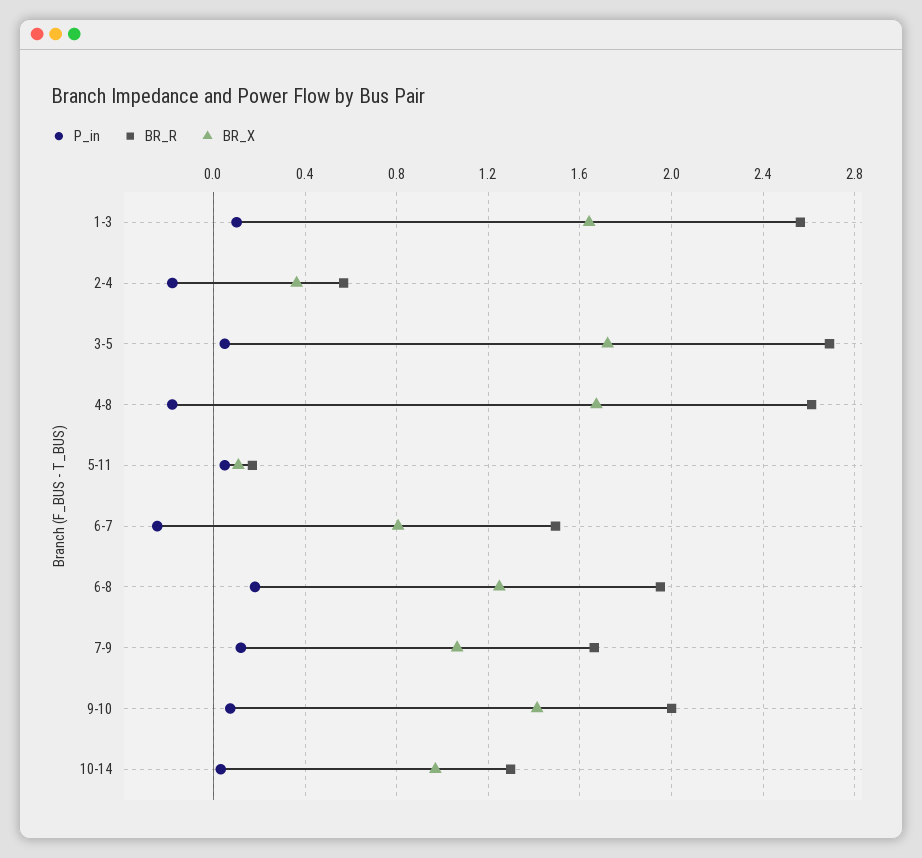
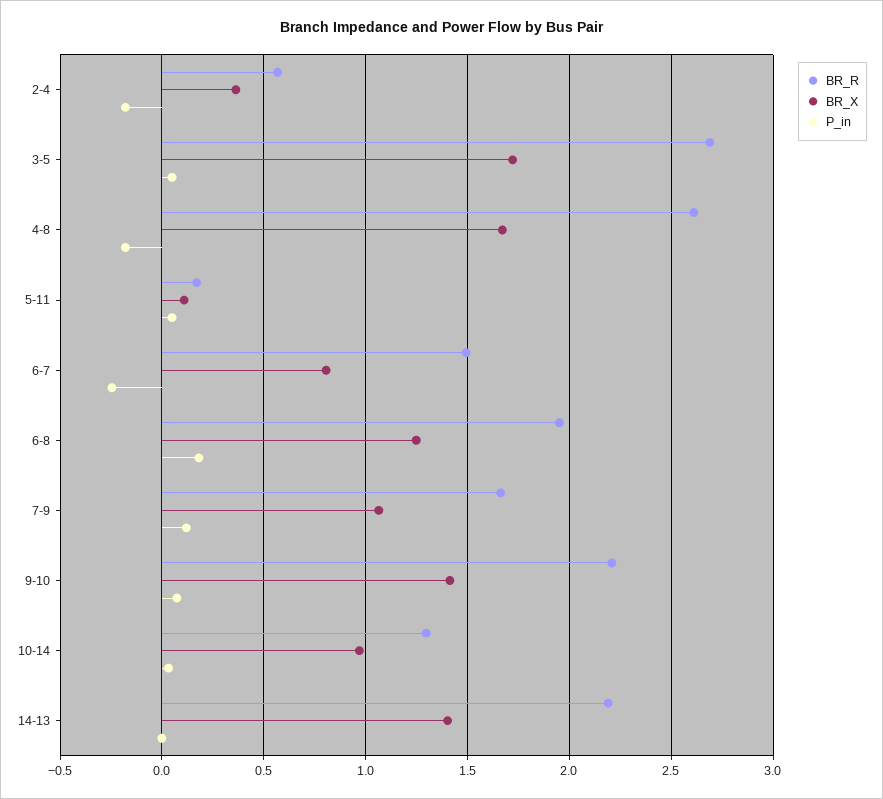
P_in, 1-3: 0.1 -> none
BR_R, 1-3: 2.55 -> none
BR_X, 1-3: 1.65 -> none
BR_R, 9-10: 2 -> 2.2
BR_R, 14-13: none -> 2.2
BR_X, 14-13: none -> 1.4
P_in, 14-13: none -> 0

